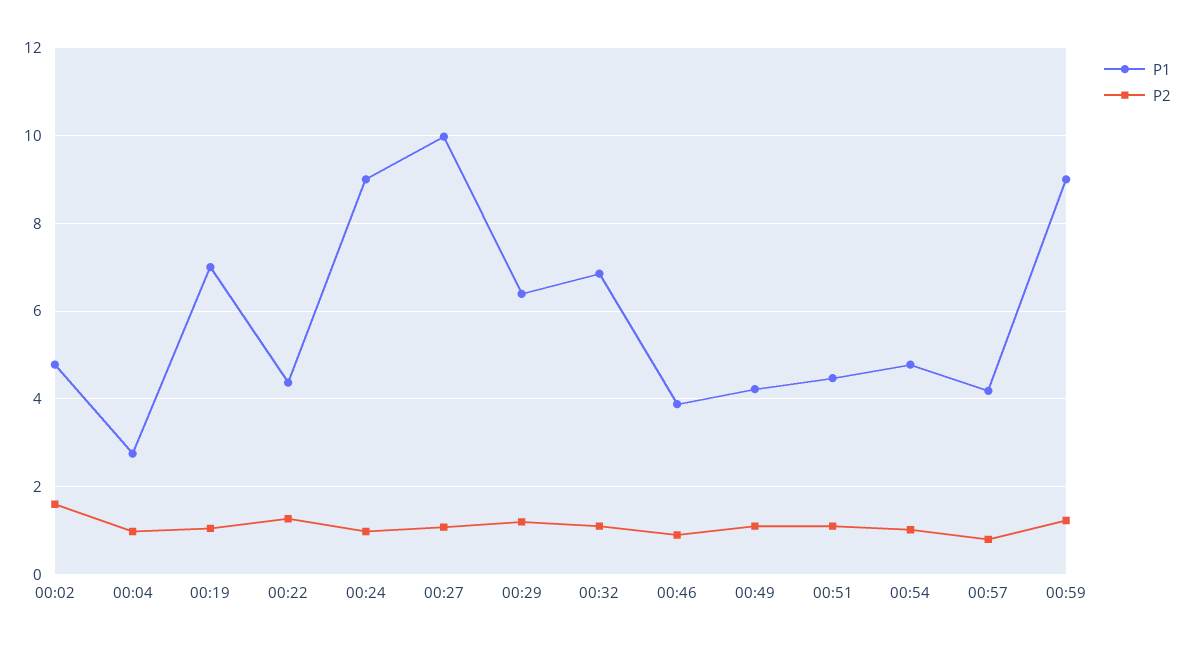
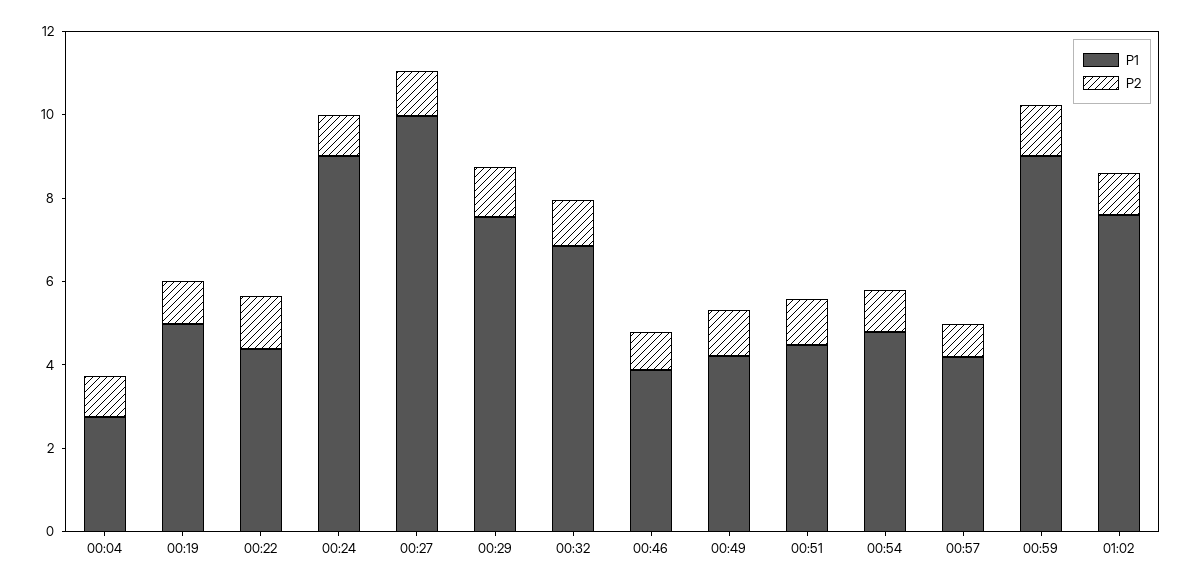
P1, 00:02: 4.8 -> none
P2, 00:02: 1.6 -> none
P1, 00:19: 7 -> 5
P1, 00:29: 6.4 -> 7.5
P1, 01:02: none -> 7.5
P2, 01:02: none -> 1

